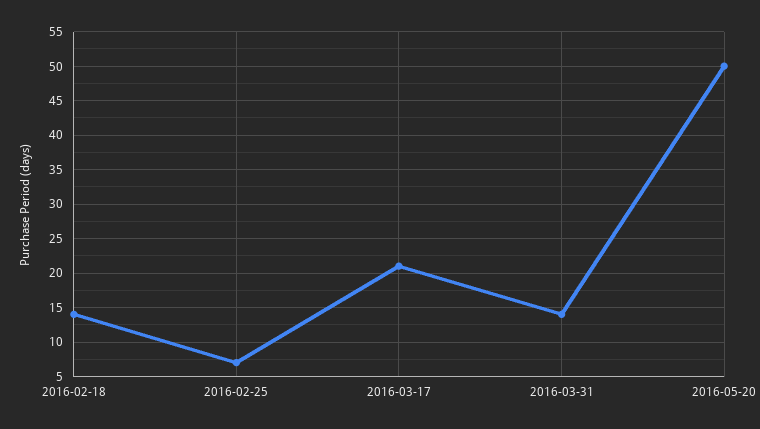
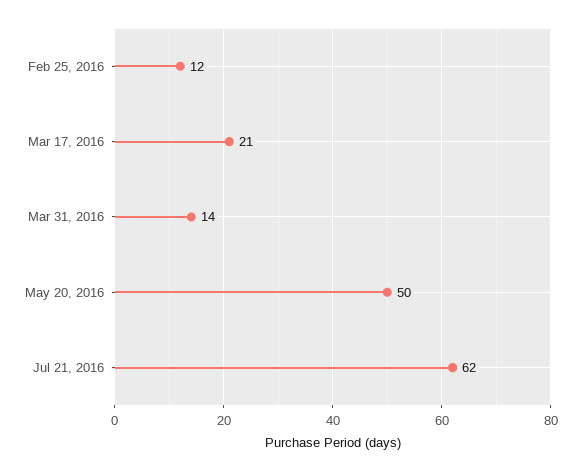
2016-02-18: 14 -> none
2016-02-25: 7 -> 12
Jul 21, 2016: none -> 62

